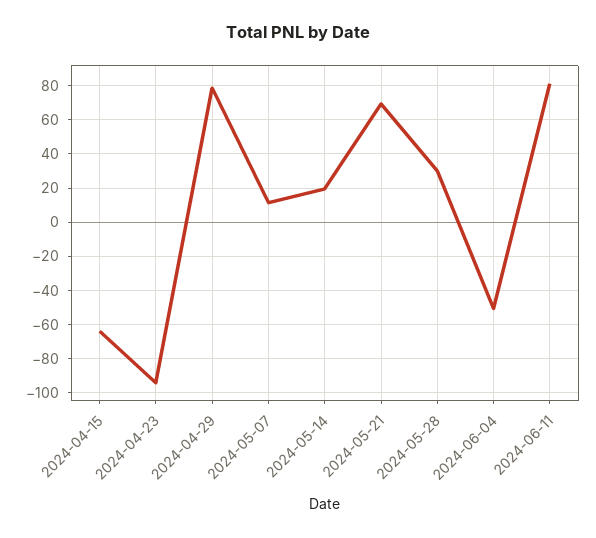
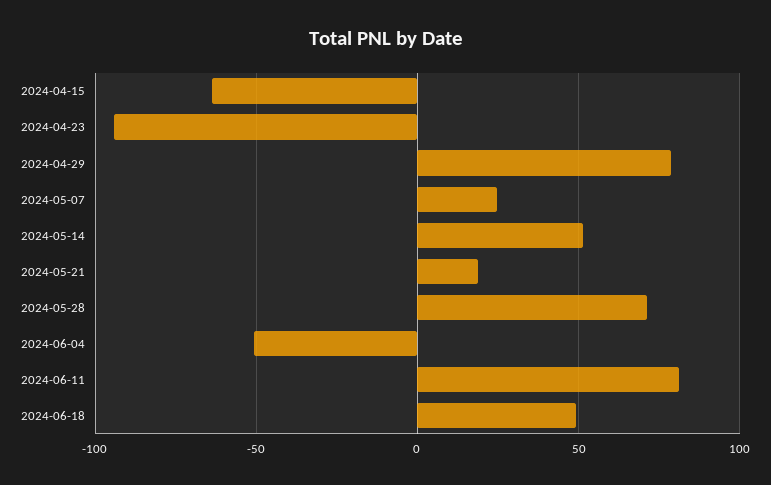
2024-05-07: 10 -> 25
2024-05-14: 20 -> 50
2024-05-21: 70 -> 20
2024-05-28: 30 -> 70
2024-06-18: none -> 50

